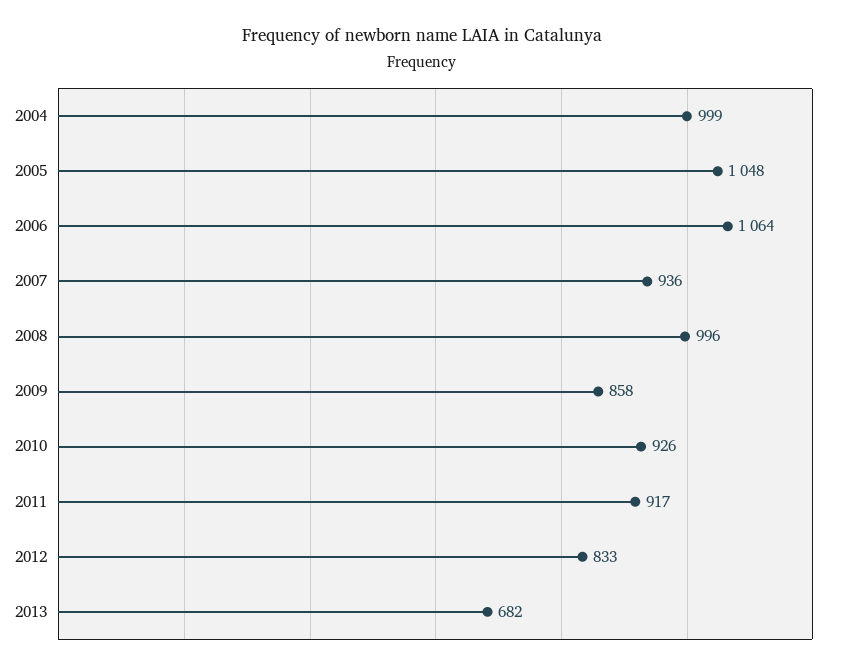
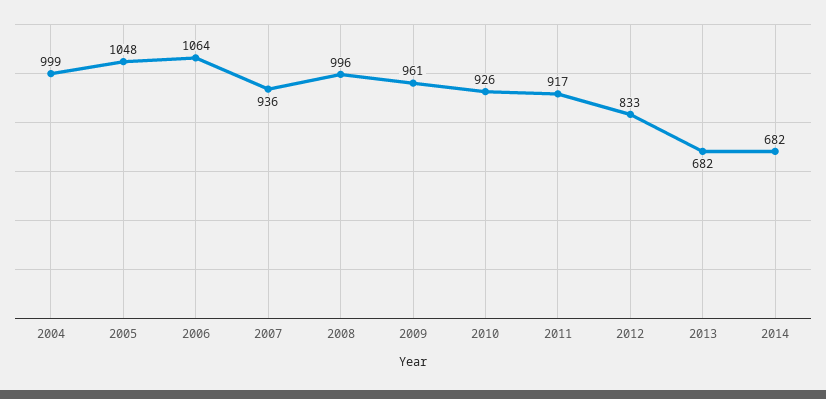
2009: 858 -> 961
2014: none -> 682

